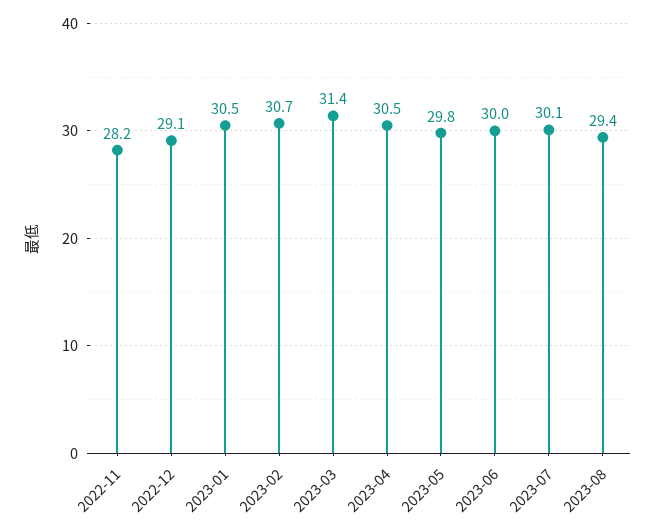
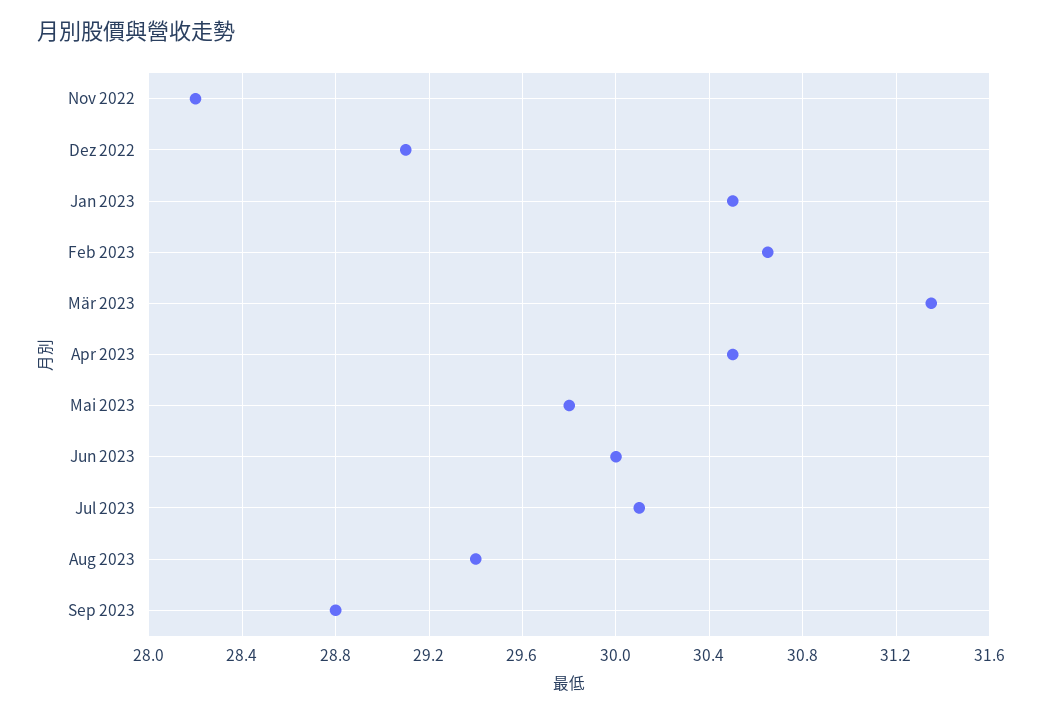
Sep 2023: none -> 28.8

